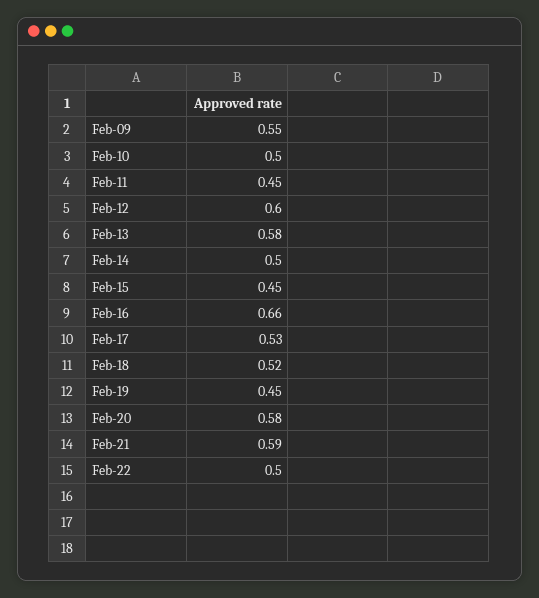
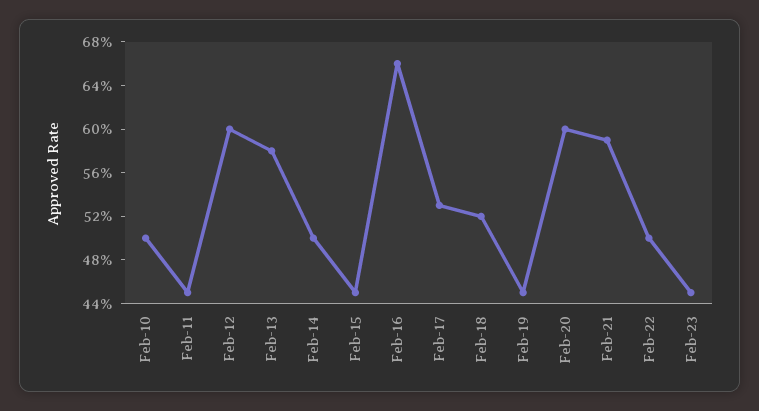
Feb-09: 0.55 -> none
Feb-20: 0.58 -> 0.6
Feb-23: none -> 0.45

